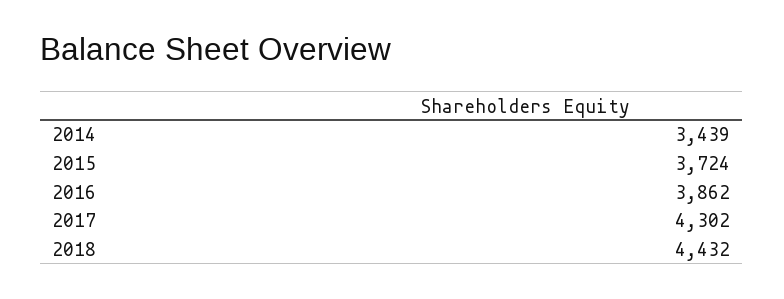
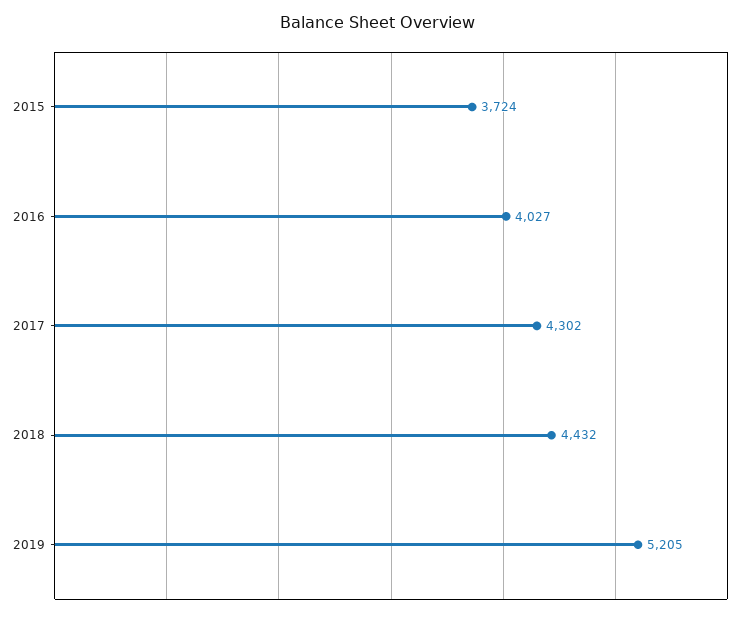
2014: 3439 -> none
2016: 3862 -> 4027
2019: none -> 5205

